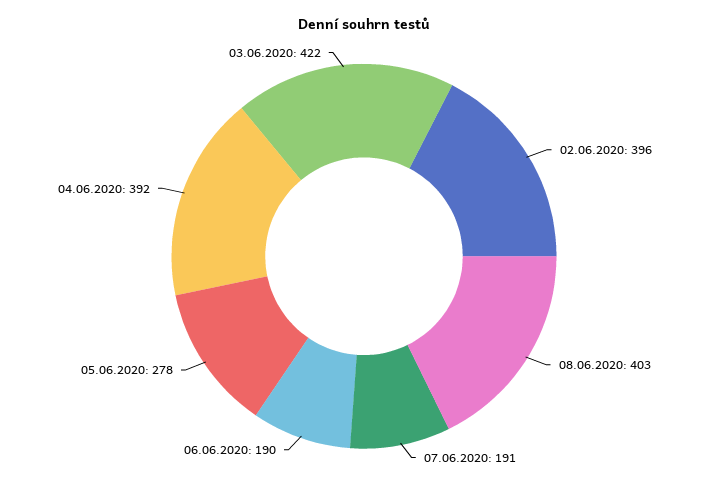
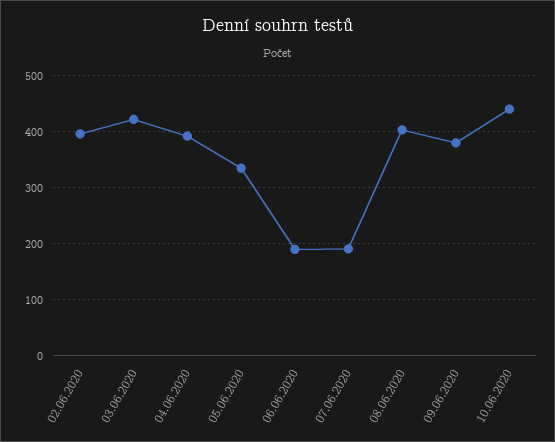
05.06.2020: 278 -> 340
09.06.2020: none -> 380
10.06.2020: none -> 440

